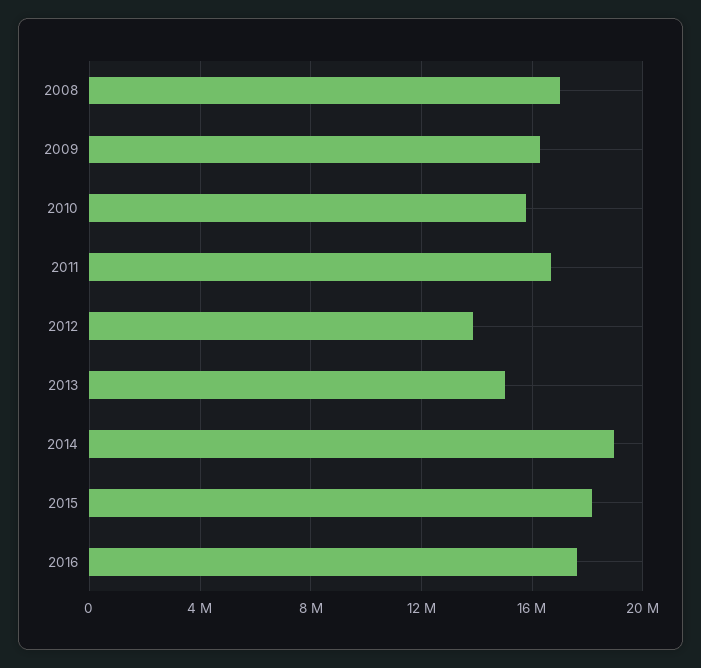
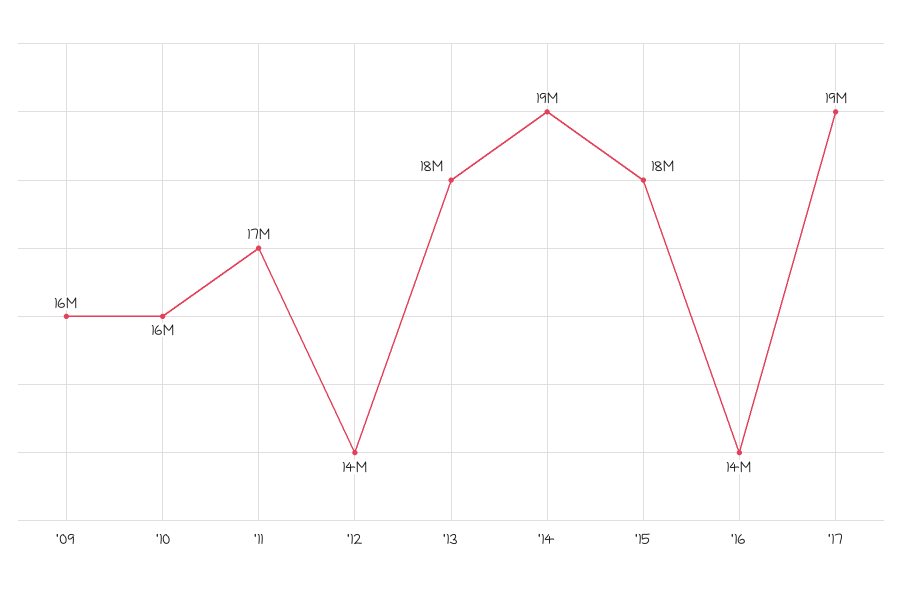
2008: 17000000 -> none
2013: 15000000 -> 18000000
2016: 17500000 -> 14000000
'17: none -> 19000000

